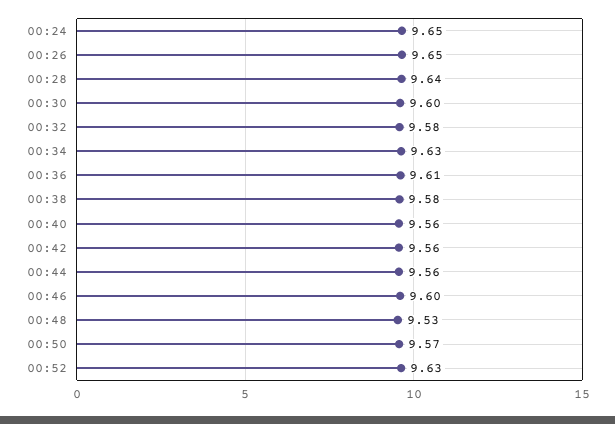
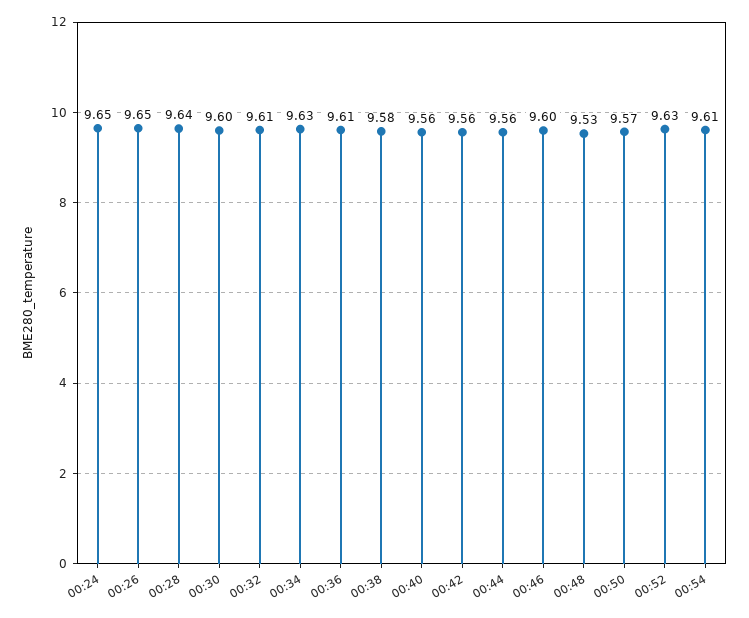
00:32: 9.58 -> 9.61
00:54: none -> 9.61

